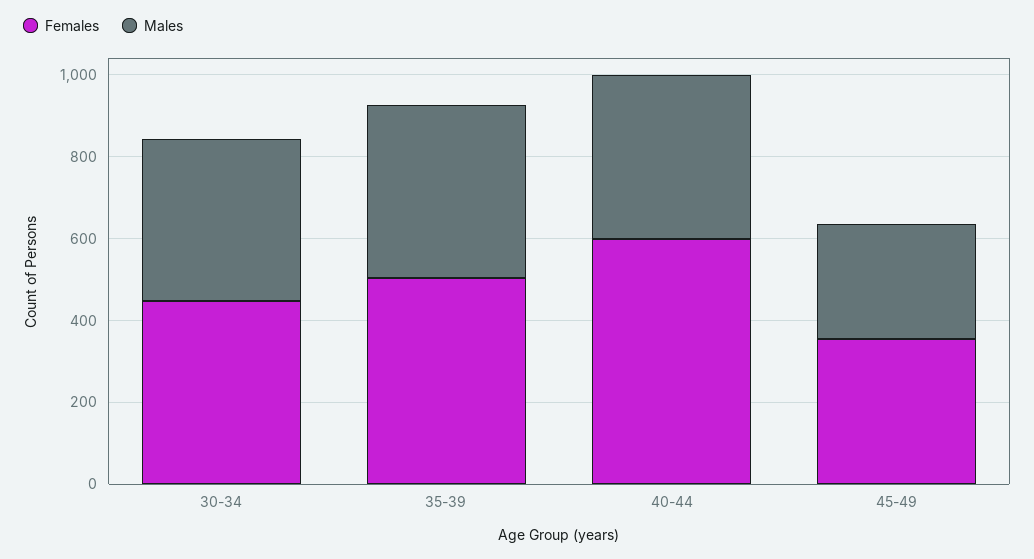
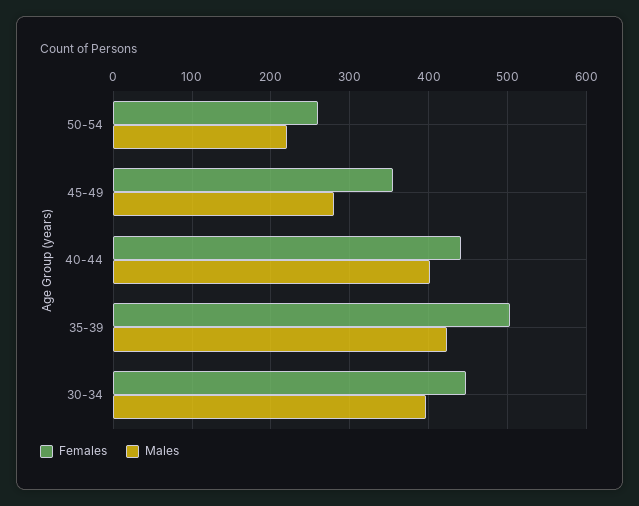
Females, 40-44: 600 -> 440
Females, 50-54: none -> 260
Males, 50-54: none -> 220

